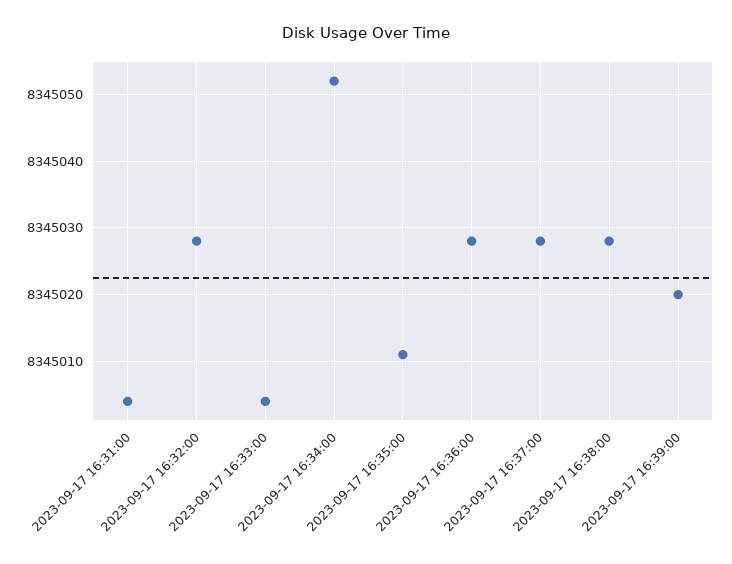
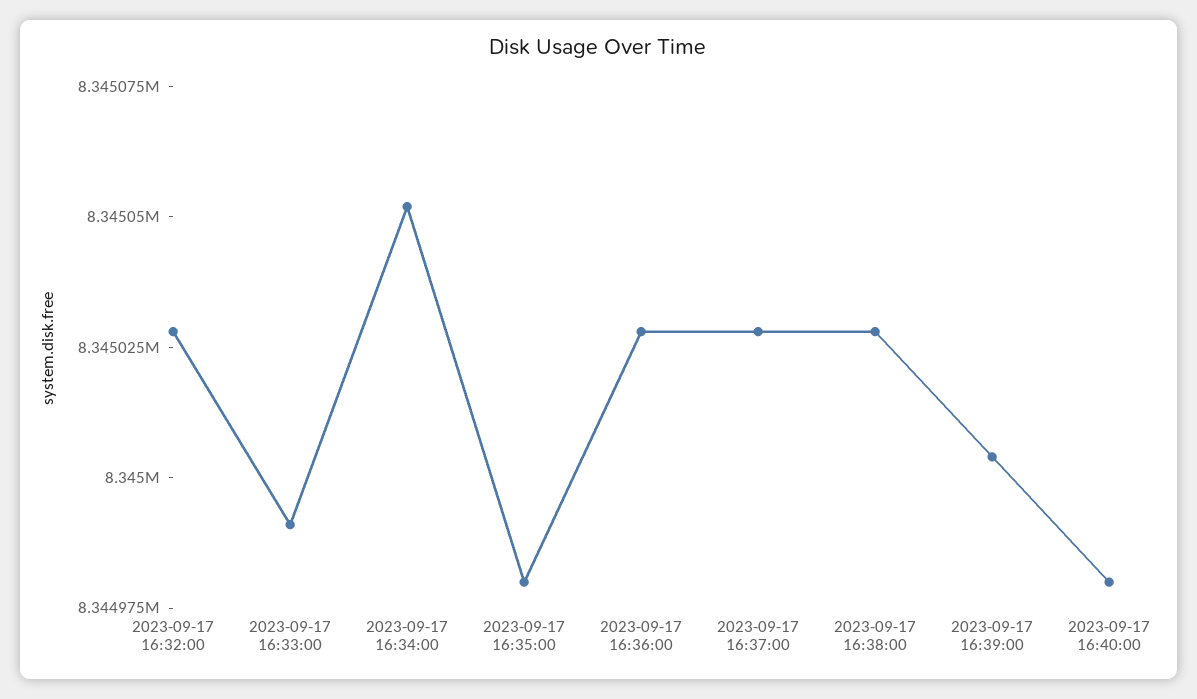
2023-09-17 16:31:00: 8345004 -> none
2023-09-17 16:33:00: 8345004 -> 8344990
2023-09-17 16:35:00: 8345011 -> 8344980
2023-09-17 16:39:00: 8345020 -> 8345005
2023-09-17 16:40:00: none -> 8344980

